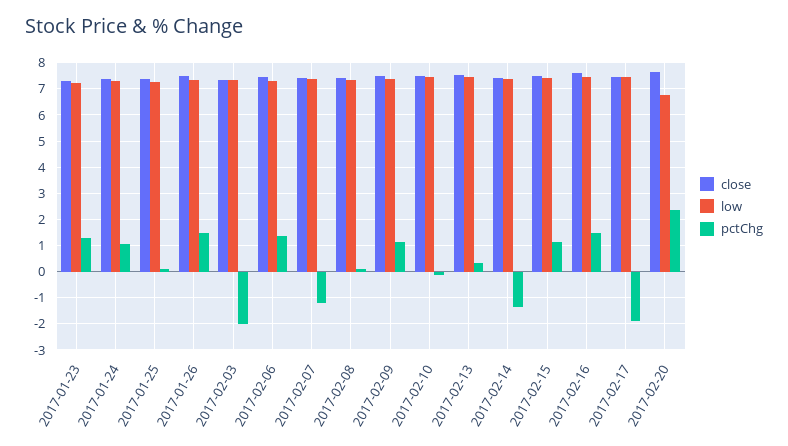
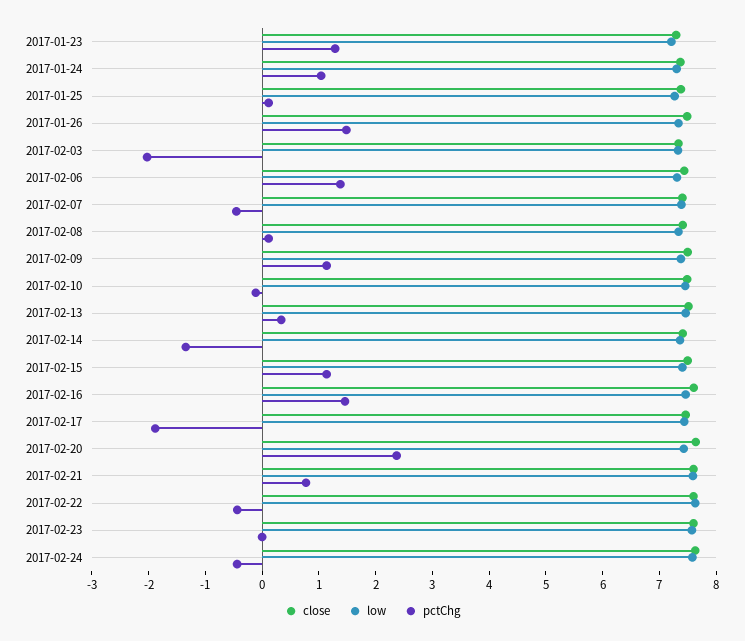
pctChg, 2017-02-07: -1.25 -> -0.4
low, 2017-02-20: 6.75 -> 7.4
close, 2017-02-21: none -> 7.6
low, 2017-02-21: none -> 7.6
pctChg, 2017-02-21: none -> 0.8
close, 2017-02-22: none -> 7.6
low, 2017-02-22: none -> 7.6
pctChg, 2017-02-22: none -> -0.4
close, 2017-02-23: none -> 7.6
low, 2017-02-23: none -> 7.6
pctChg, 2017-02-23: none -> 0
close, 2017-02-24: none -> 7.6
low, 2017-02-24: none -> 7.6
pctChg, 2017-02-24: none -> -0.4

